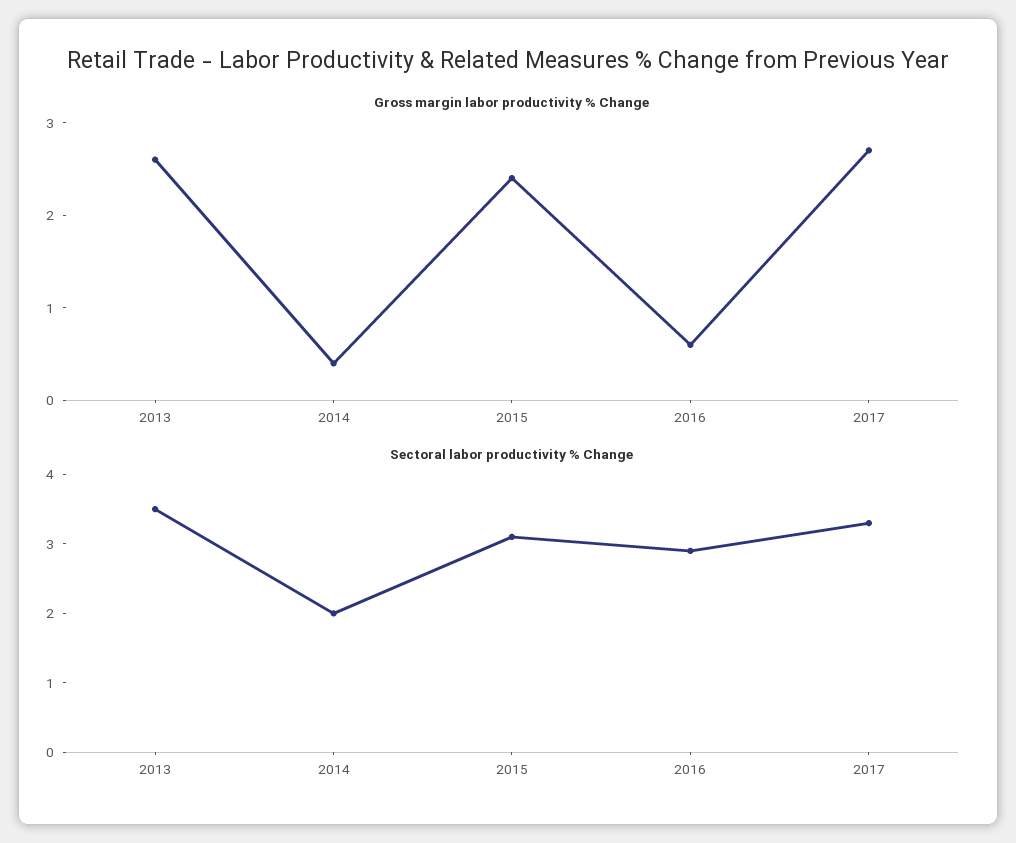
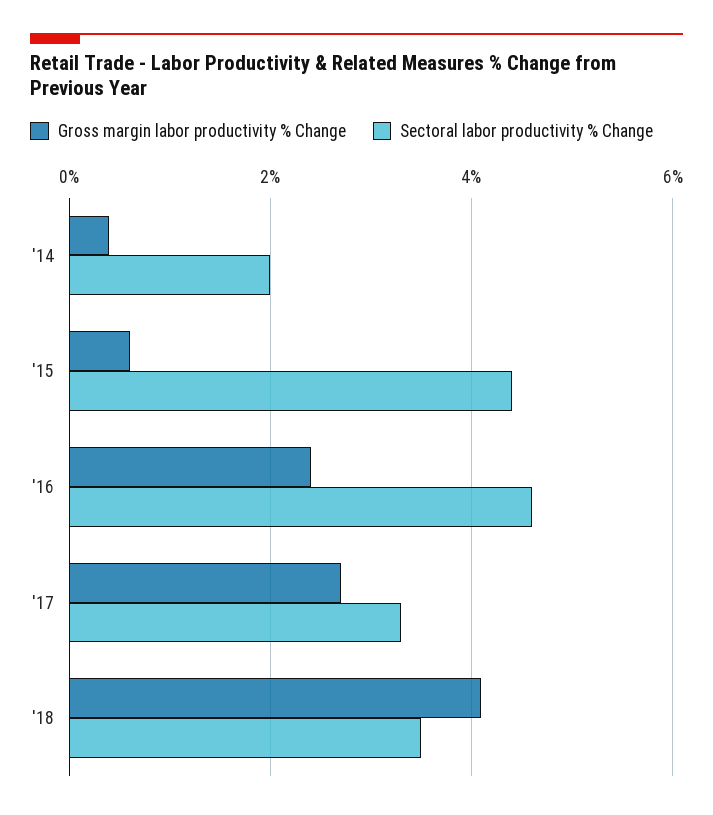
Gross margin labor productivity % Change, 2013: 2.6 -> none
Gross margin labor productivity % Change, 2015: 2.4 -> 0.5
Gross margin labor productivity % Change, 2016: 0.6 -> 2.5
Sectoral labor productivity % Change, 2013: 3.5 -> none
Sectoral labor productivity % Change, 2015: 3 -> 4.5
Sectoral labor productivity % Change, 2016: 3 -> 4.5
Gross margin labor productivity % Change, '18: none -> 4
Sectoral labor productivity % Change, '18: none -> 3.5

